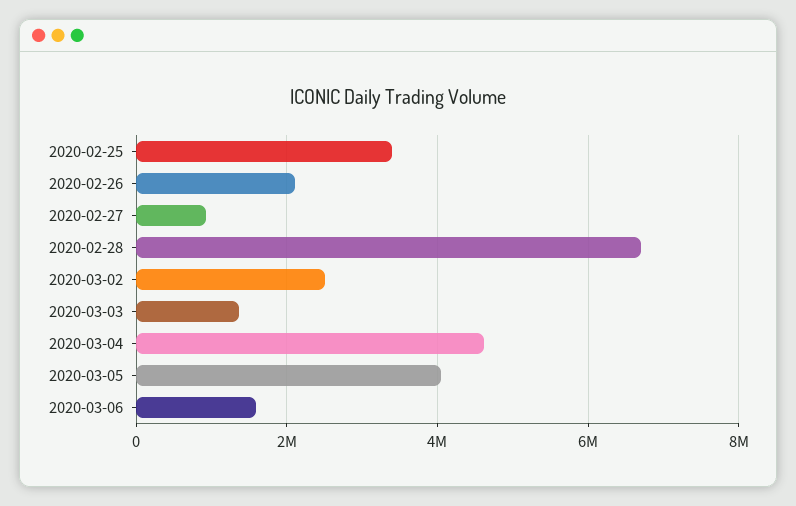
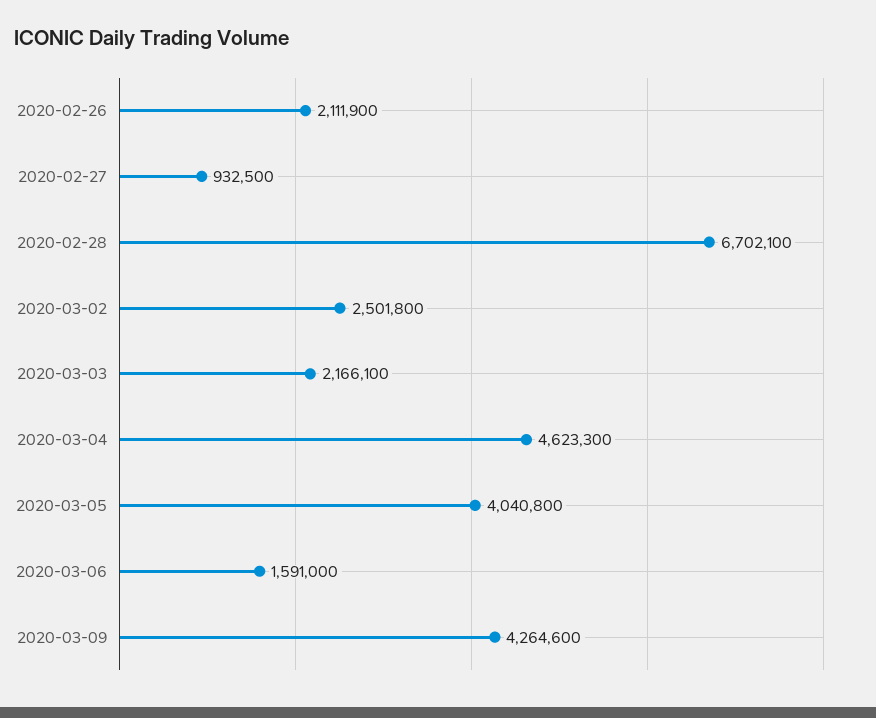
2020-02-25: 3400000 -> none
2020-03-03: 1400000 -> 2166100
2020-03-09: none -> 4264600

